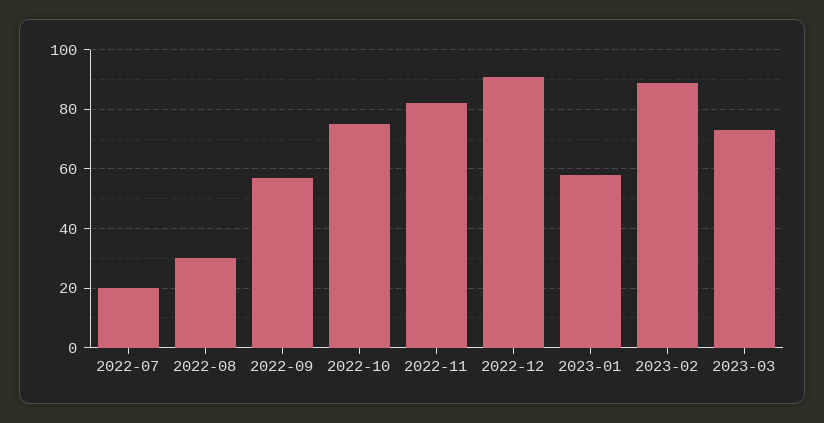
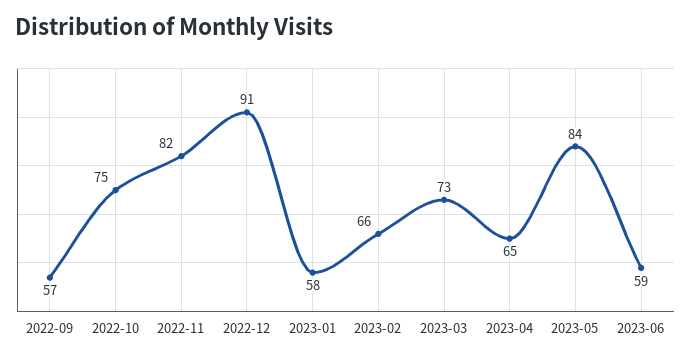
2022-07: 20 -> none
2022-08: 30 -> none
2023-02: 90 -> 66
2023-04: none -> 65
2023-05: none -> 84
2023-06: none -> 59

